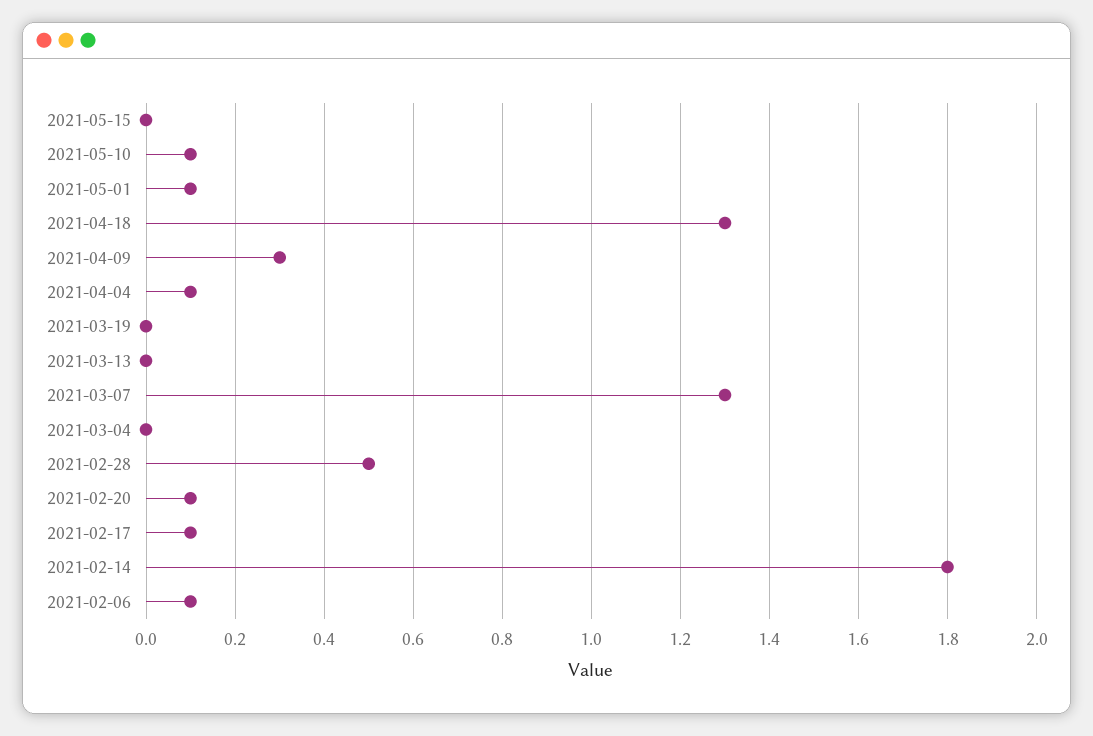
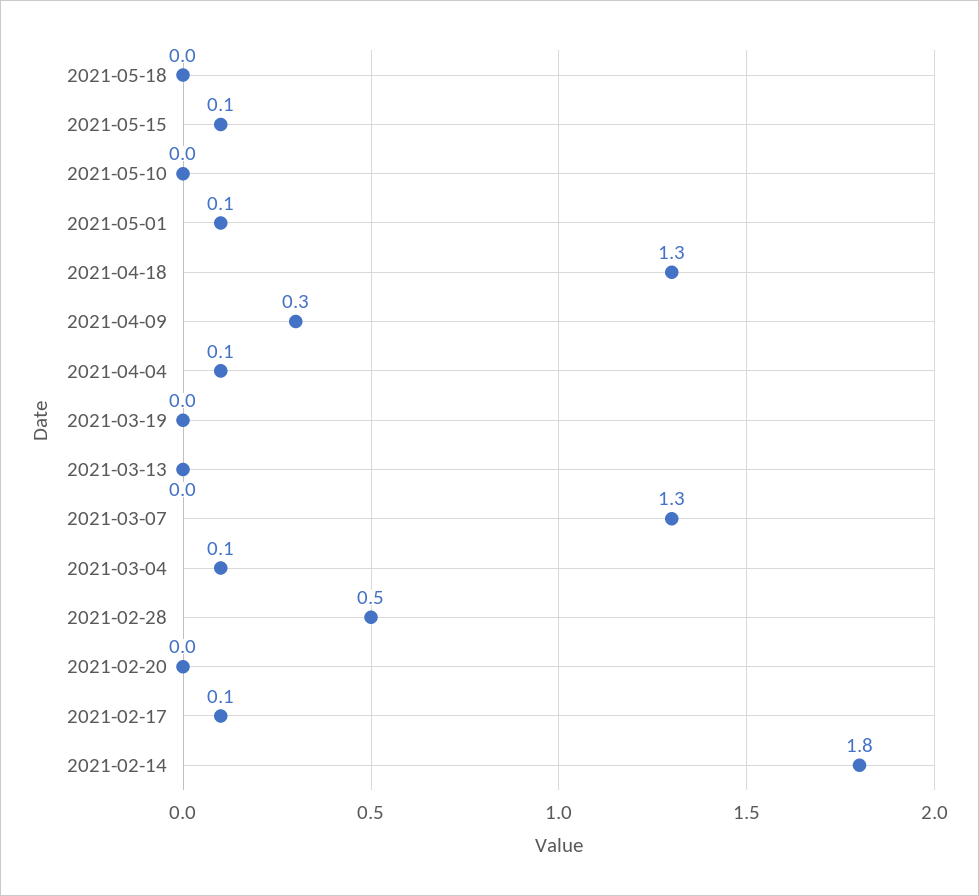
2021-05-15: 0 -> 0.1
2021-05-10: 0.1 -> 0
2021-03-04: 0 -> 0.1
2021-02-20: 0.1 -> 0
2021-02-06: 0.1 -> none
2021-05-18: none -> 0

